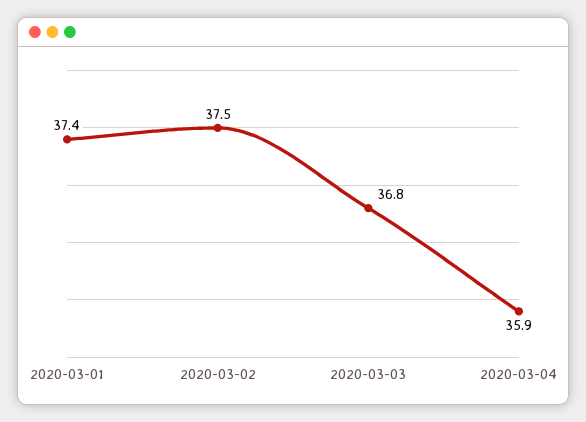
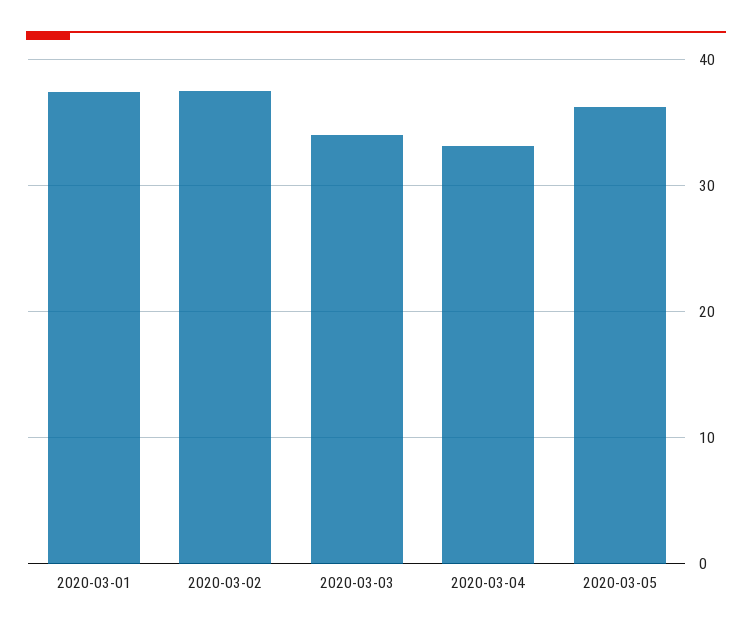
2020-03-03: 36.8 -> 34
2020-03-04: 35.9 -> 33
2020-03-05: none -> 36

